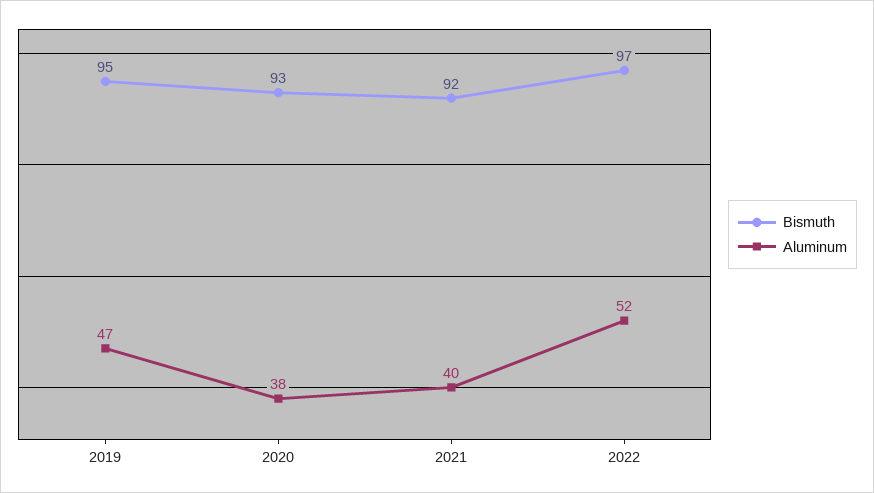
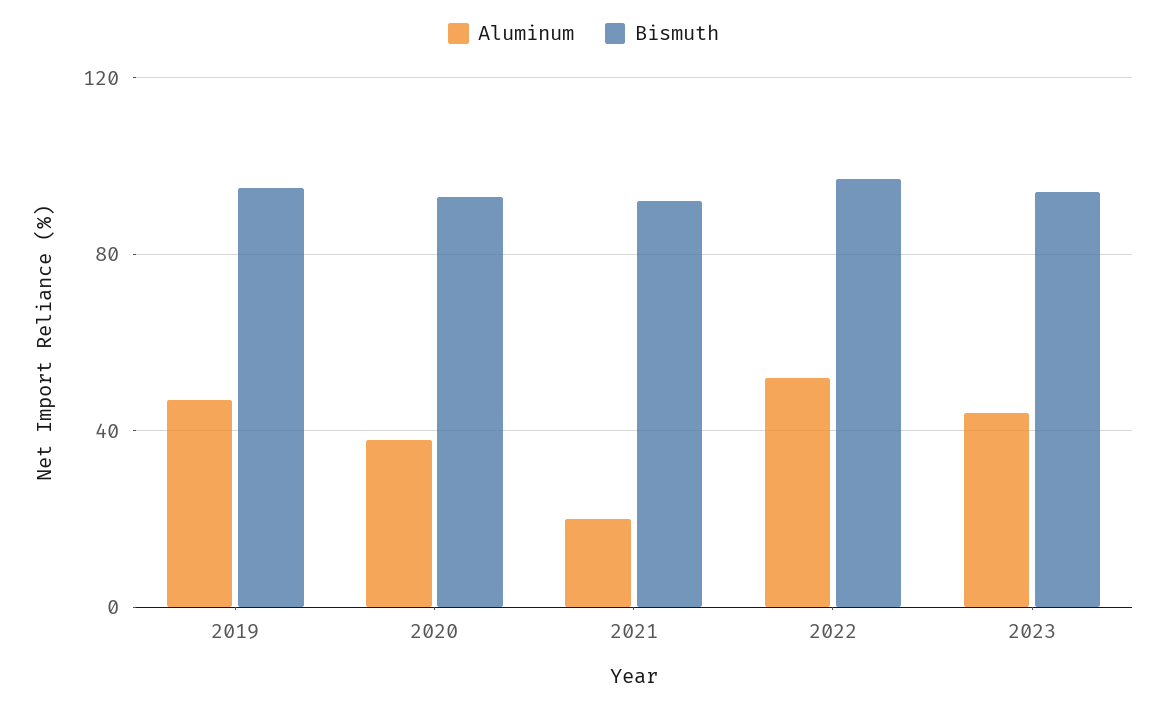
Aluminum, 2021: 40 -> 20
Aluminum, 2023: none -> 45
Bismuth, 2023: none -> 95

